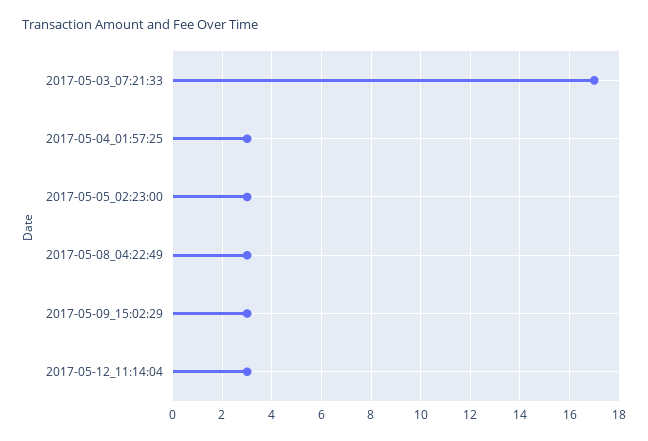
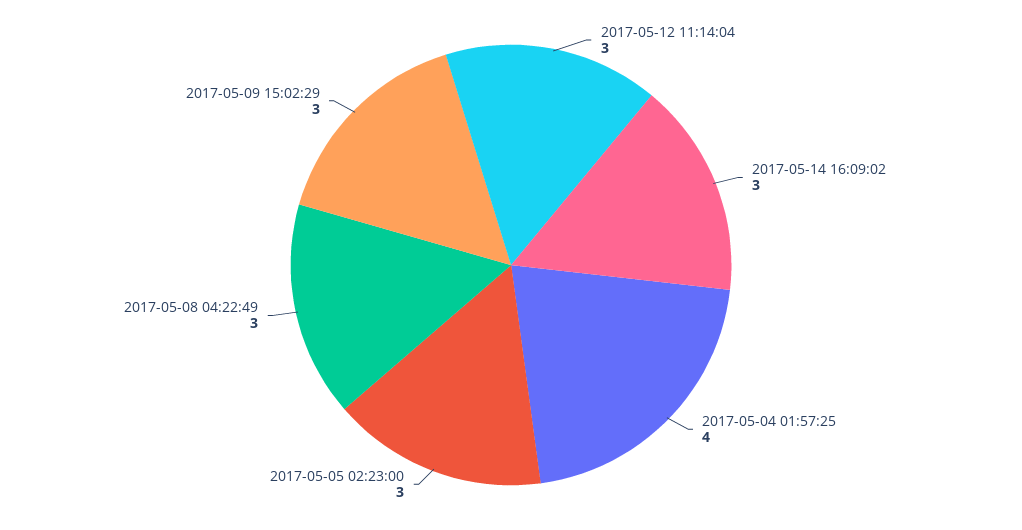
2017-05-03_07:21:33: 17 -> none
2017-05-04_01:57:25: 3 -> 4
2017-05-14 16:09:02: none -> 3

